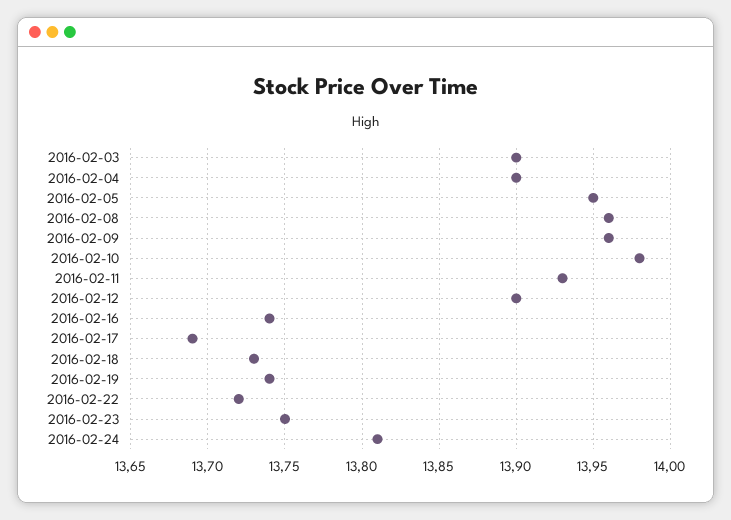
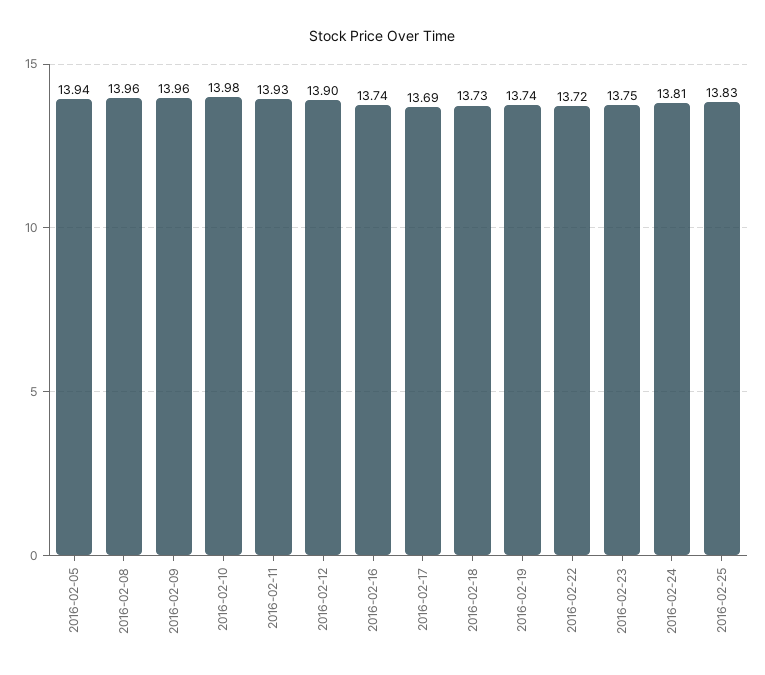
2016-02-03: 13.9 -> none
2016-02-04: 13.9 -> none
2016-02-05: 13.95 -> 13.94
2016-02-25: none -> 13.83

